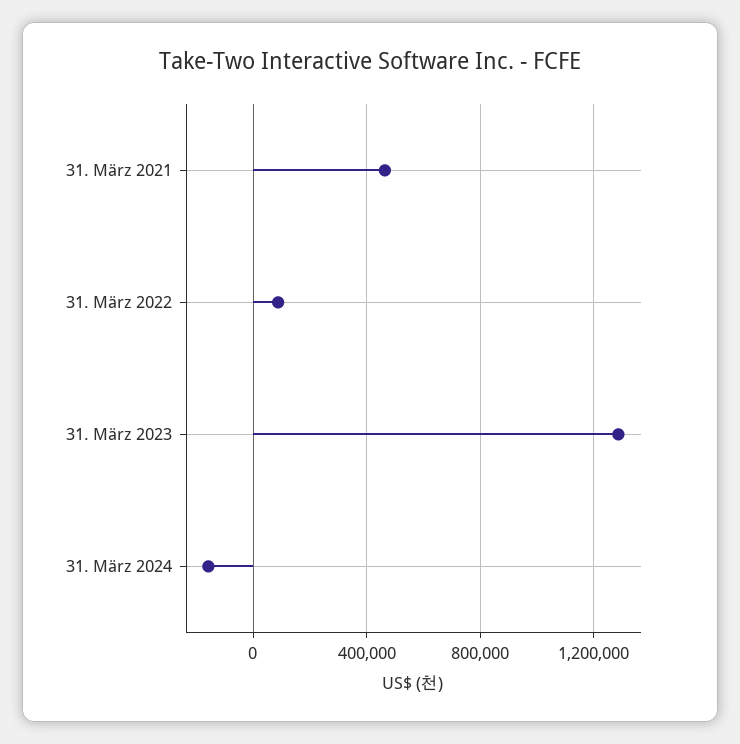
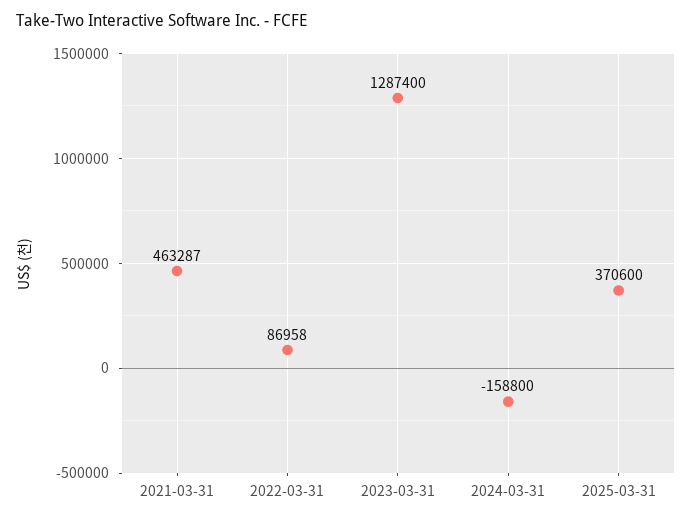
2025-03-31: none -> 370600

